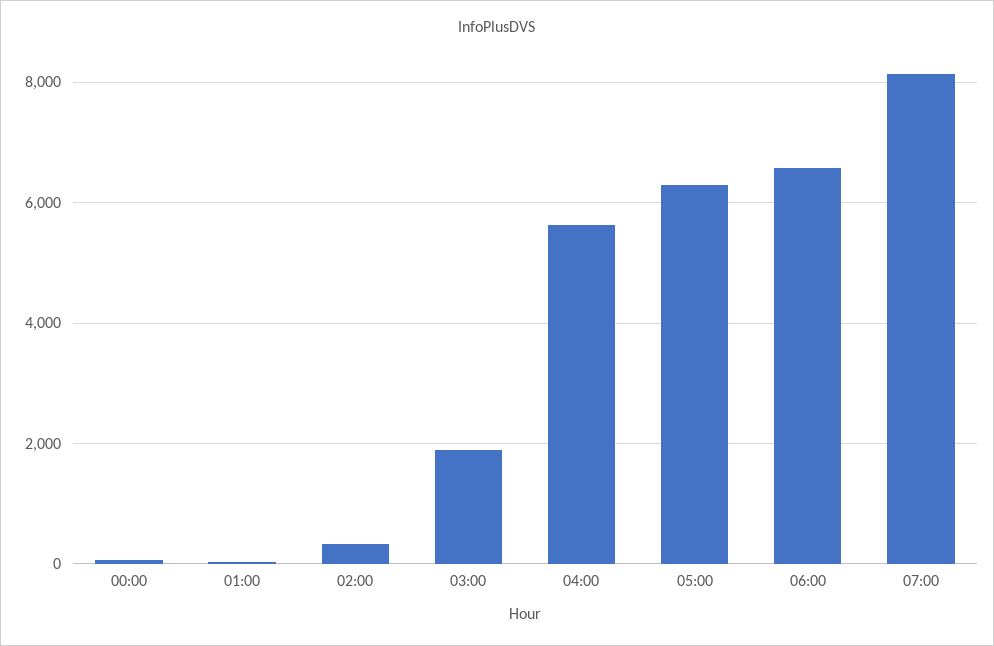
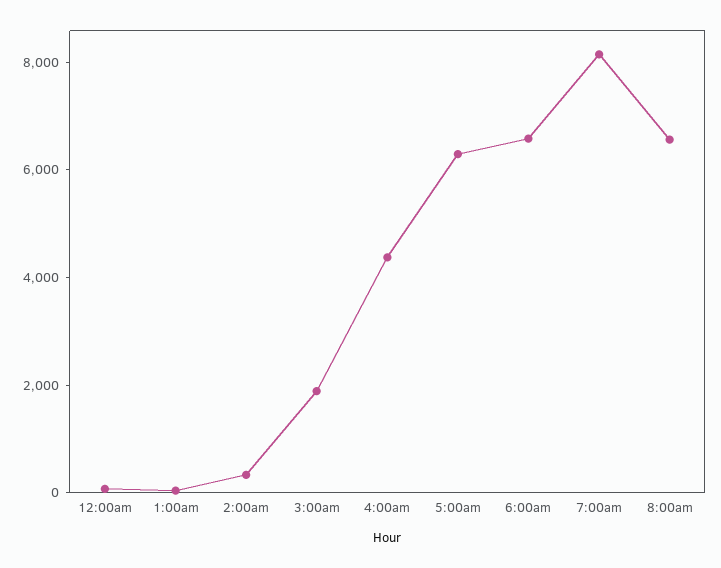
04:00: 5600 -> 4500
8:00am: none -> 6500

